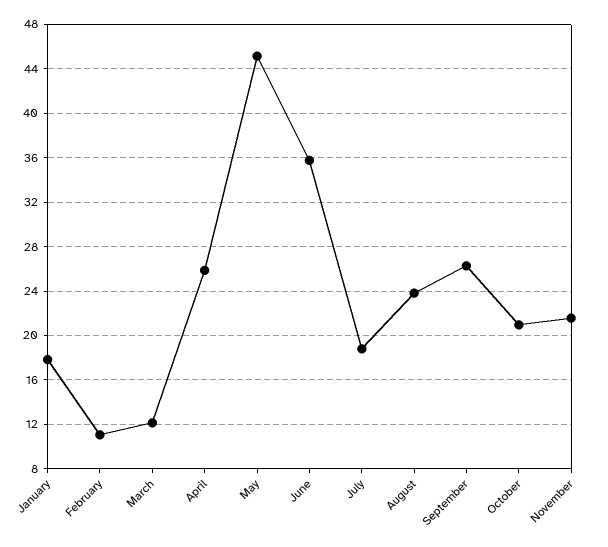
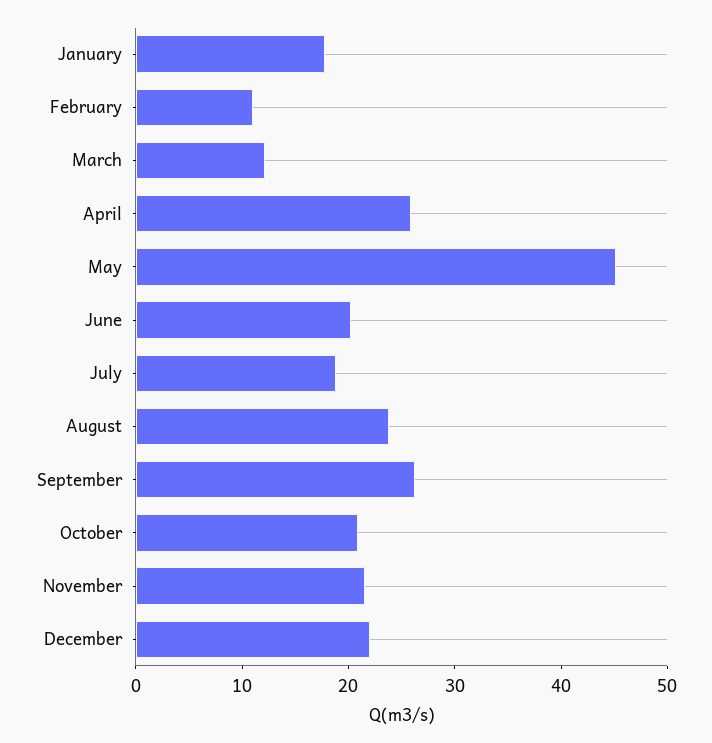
June: 36 -> 20
December: none -> 22

